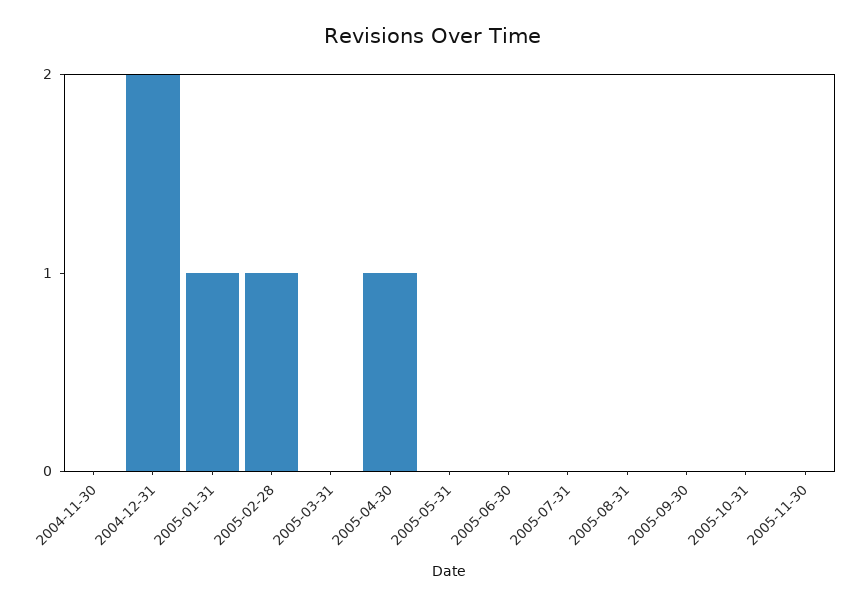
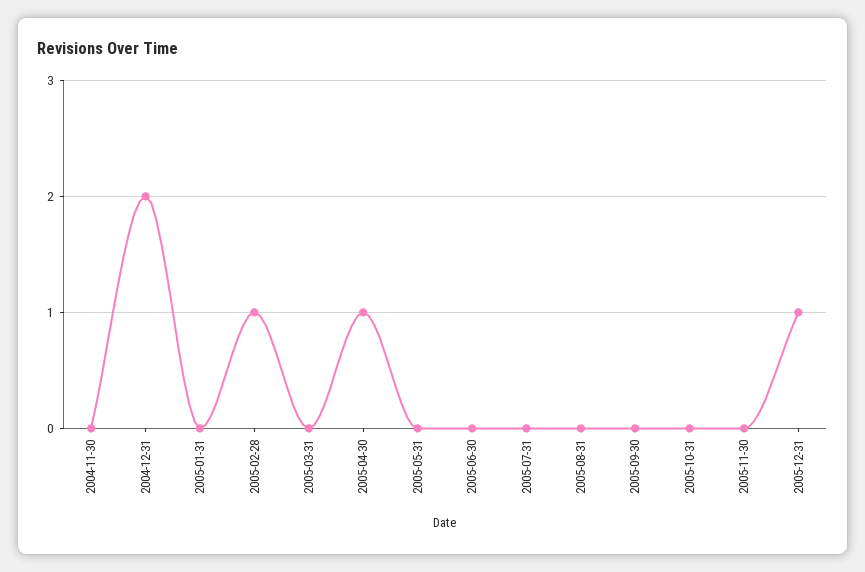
2005-01-31: 1 -> 0
2005-12-31: none -> 1

